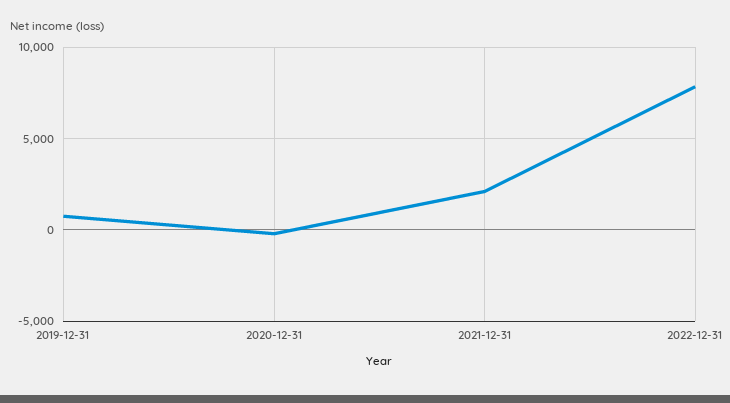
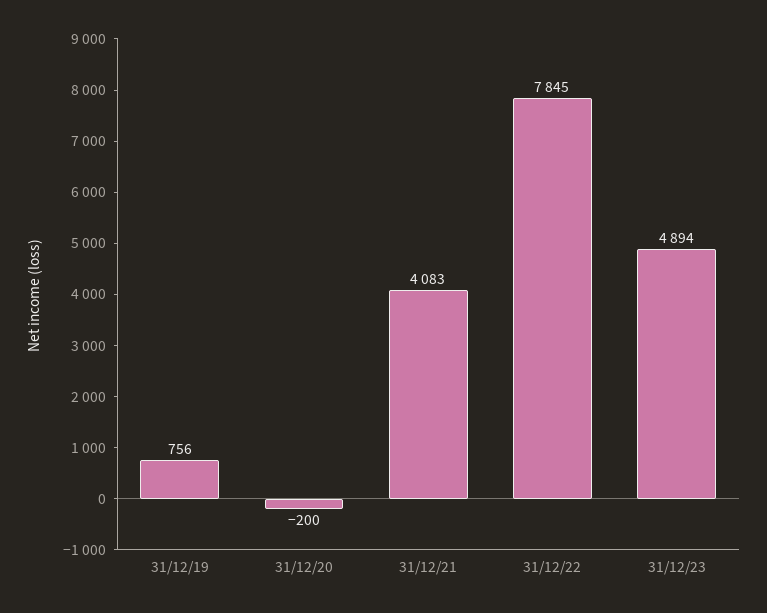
2021-12-31: 2000 -> 4083
31/12/23: none -> 4894

